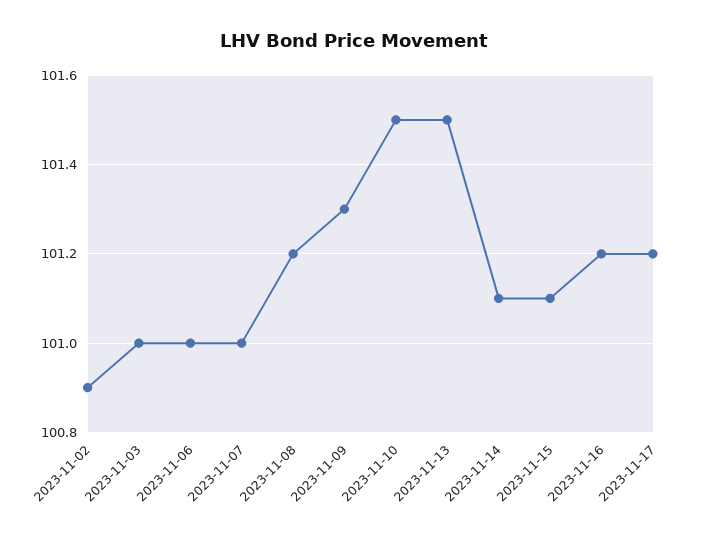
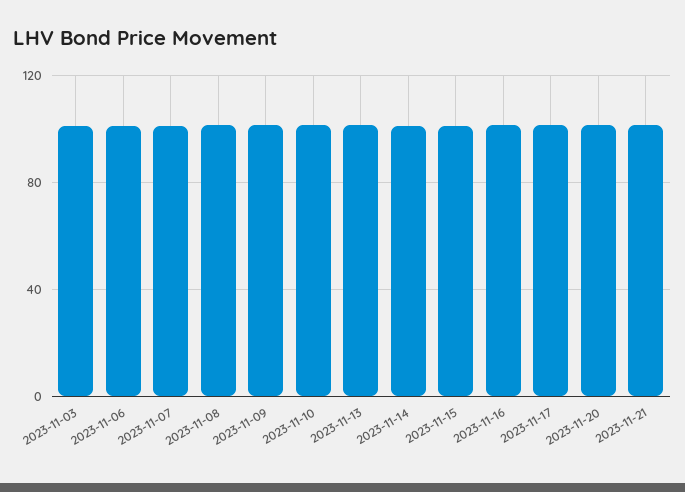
2023-11-02: 100.9 -> none
2023-11-20: none -> 100
2023-11-21: none -> 100

